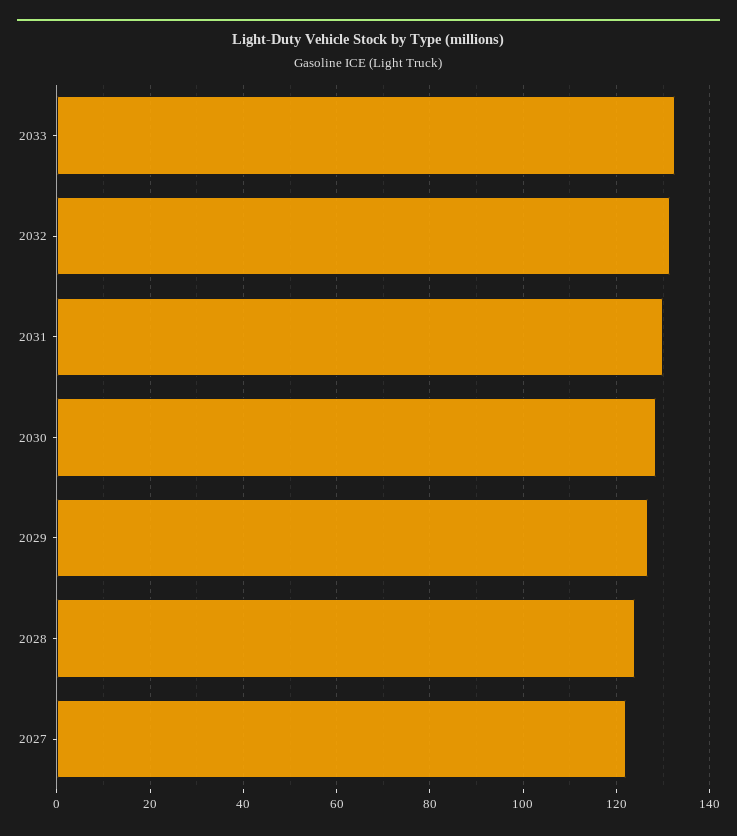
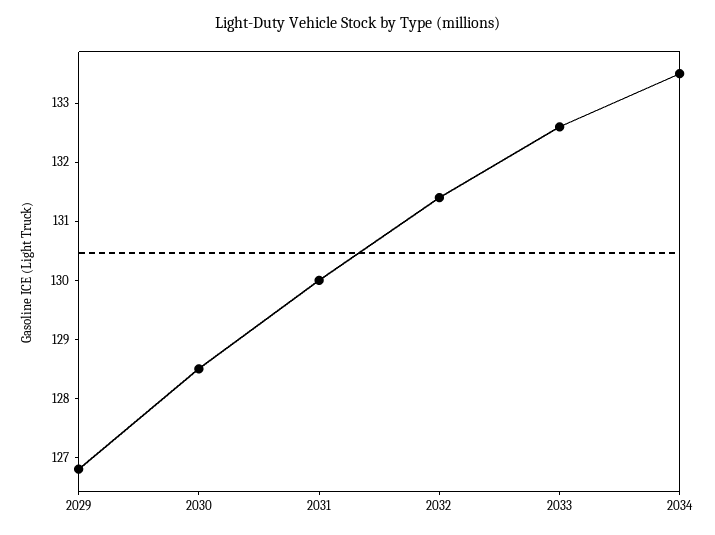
2028: 124 -> none
2027: 122 -> none
2034: none -> 133.5

